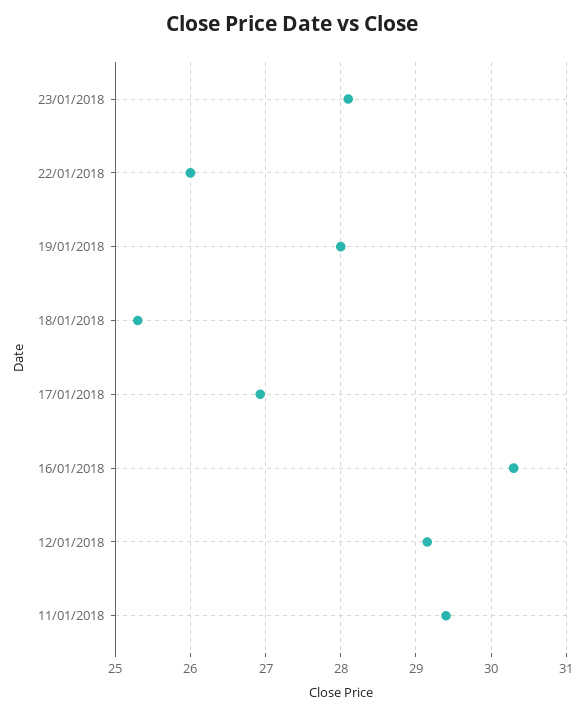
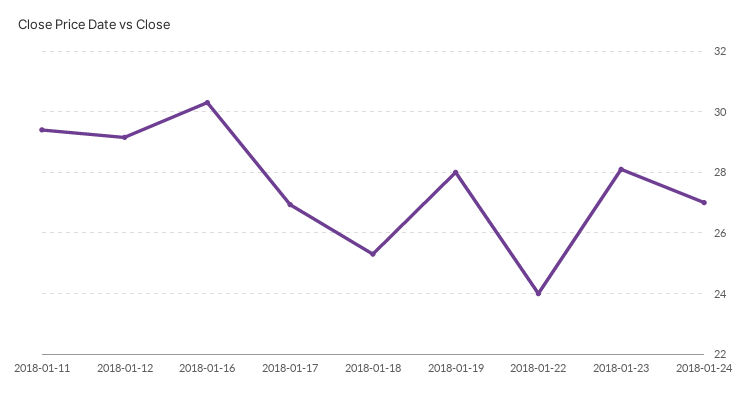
22/01/2018: 26 -> 24
2018-01-24: none -> 27

